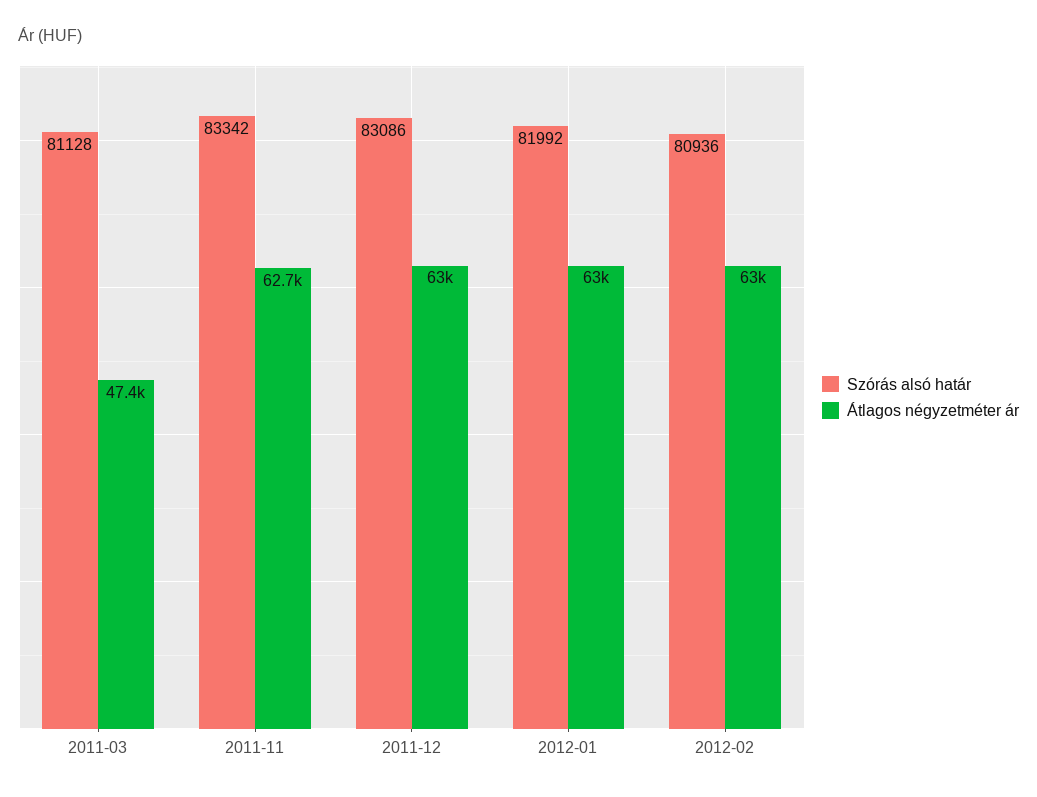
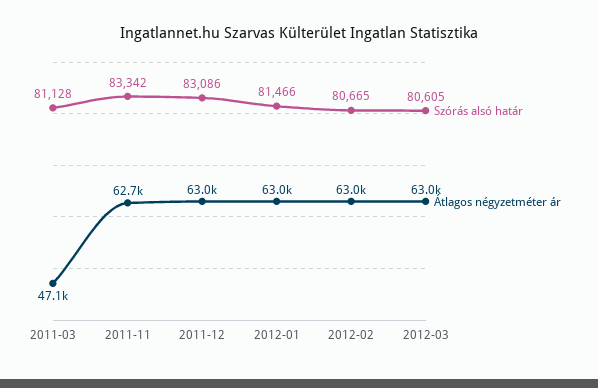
Átlagos négyzetméter ár, 2011-03: 47400 -> 47100
Szórás alsó határ, 2012-01: 81992 -> 81466
Szórás alsó határ, 2012-02: 80936 -> 80665
Szórás alsó határ, 2012-03: none -> 80605
Átlagos négyzetméter ár, 2012-03: none -> 63000

